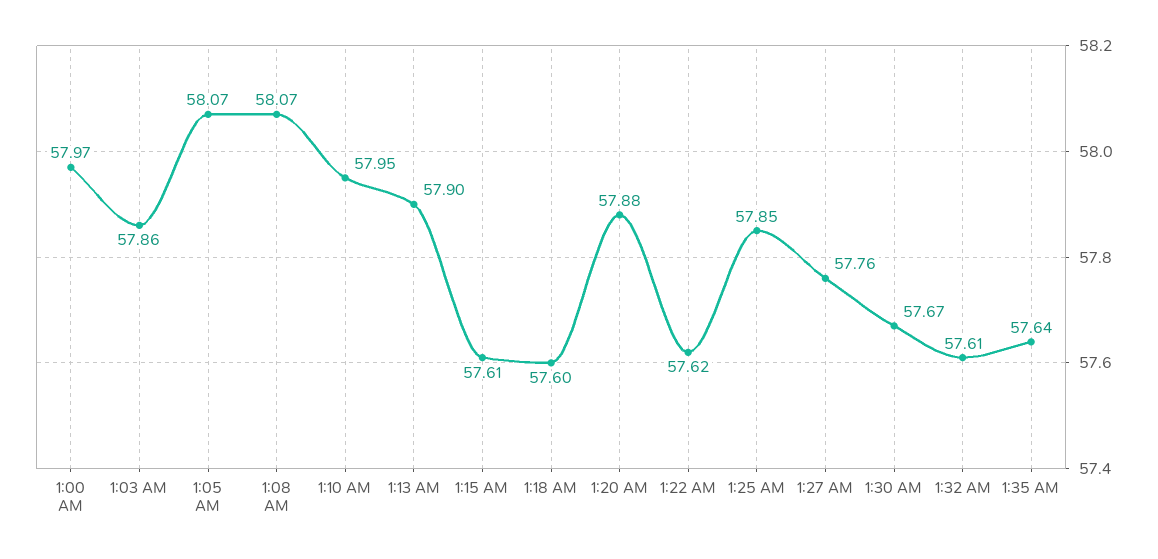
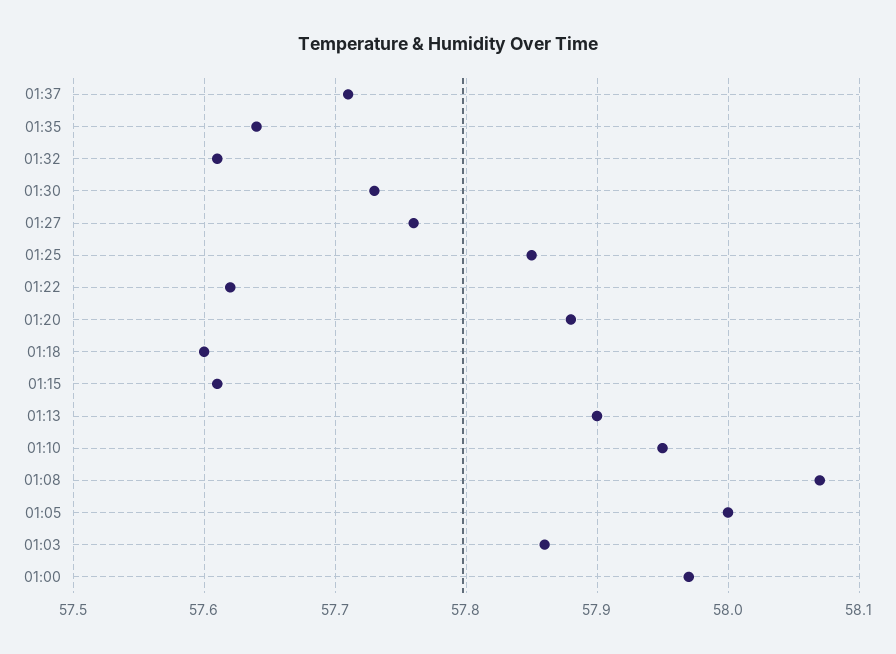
1:05 AM: 58.07 -> 58
1:30 AM: 57.67 -> 57.73
01:37: none -> 57.71

